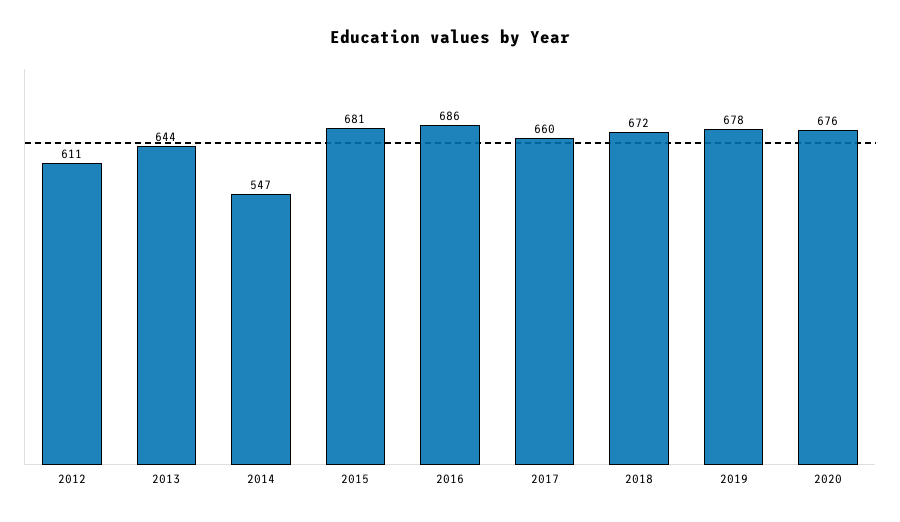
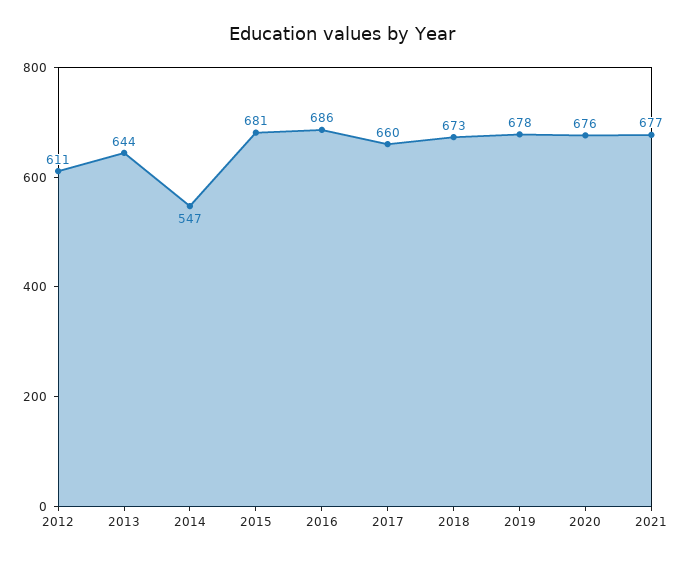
2018: 672 -> 673
2021: none -> 677

